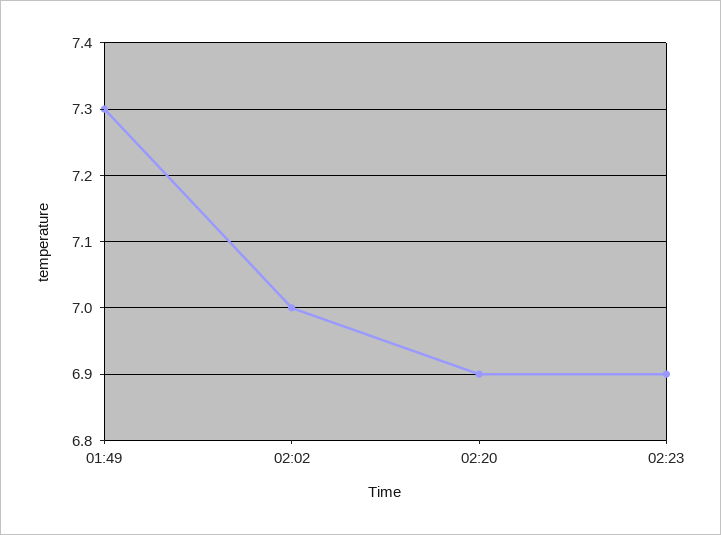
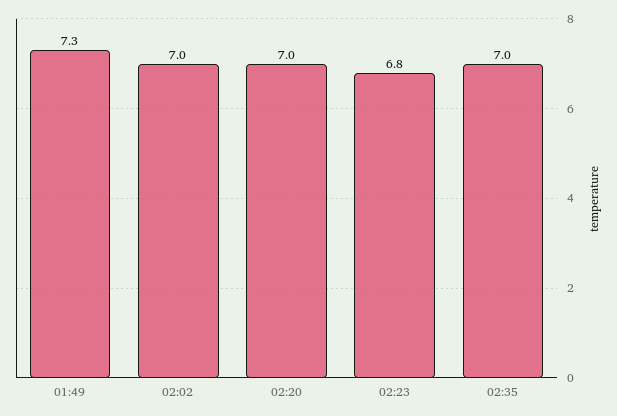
02:20: 6.9 -> 7
02:23: 6.9 -> 6.8
02:35: none -> 7

